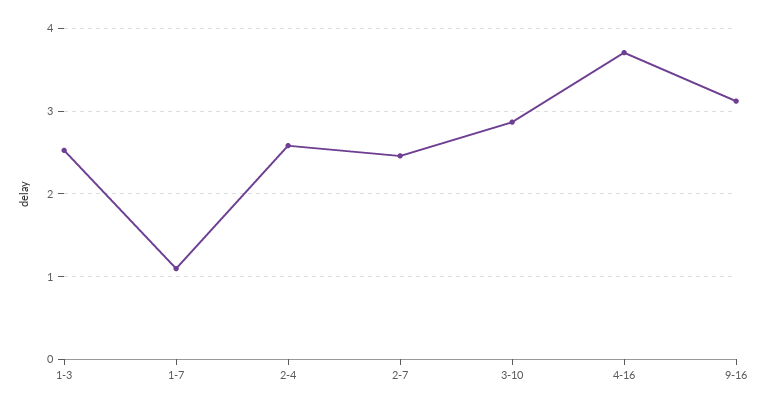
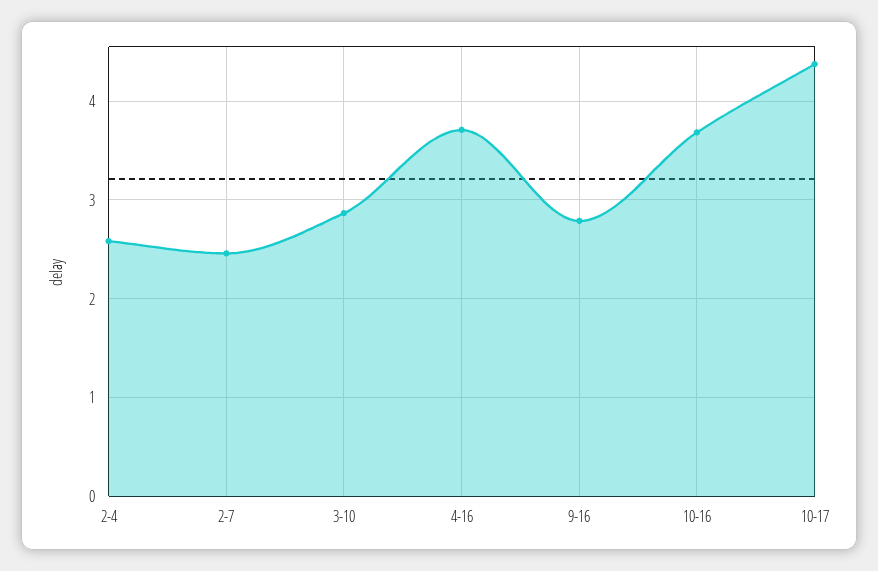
1-3: 2.5 -> none
1-7: 1.1 -> none
9-16: 3.1 -> 2.8
10-16: none -> 3.7
10-17: none -> 4.4

